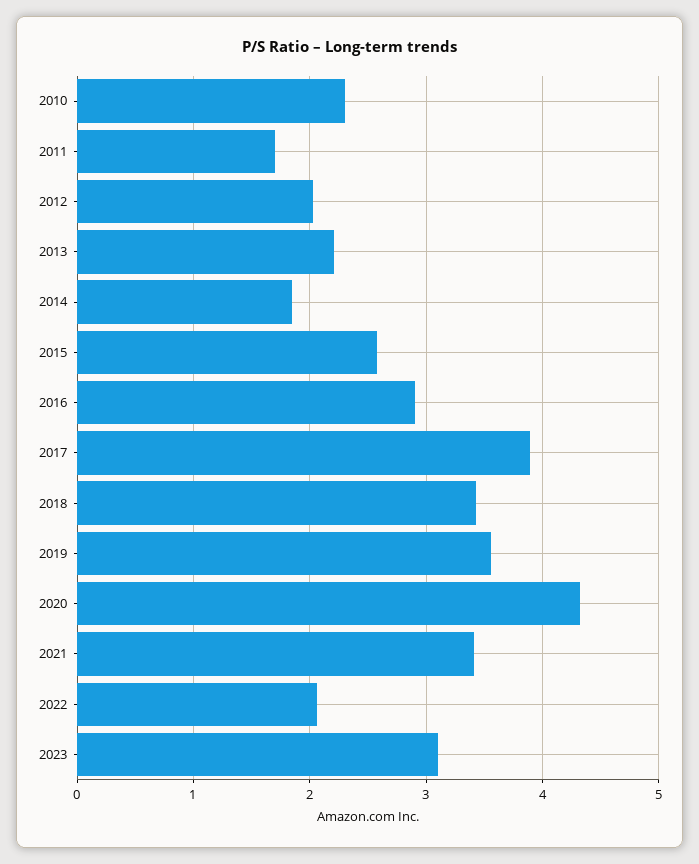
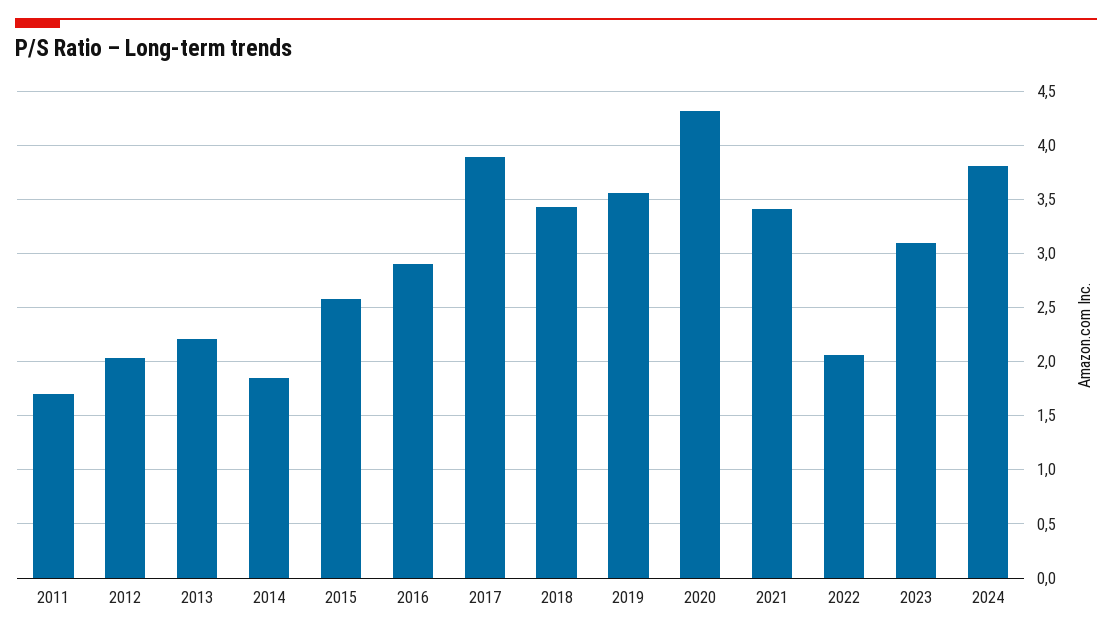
2010: 2.3 -> none
2024: none -> 3.8

